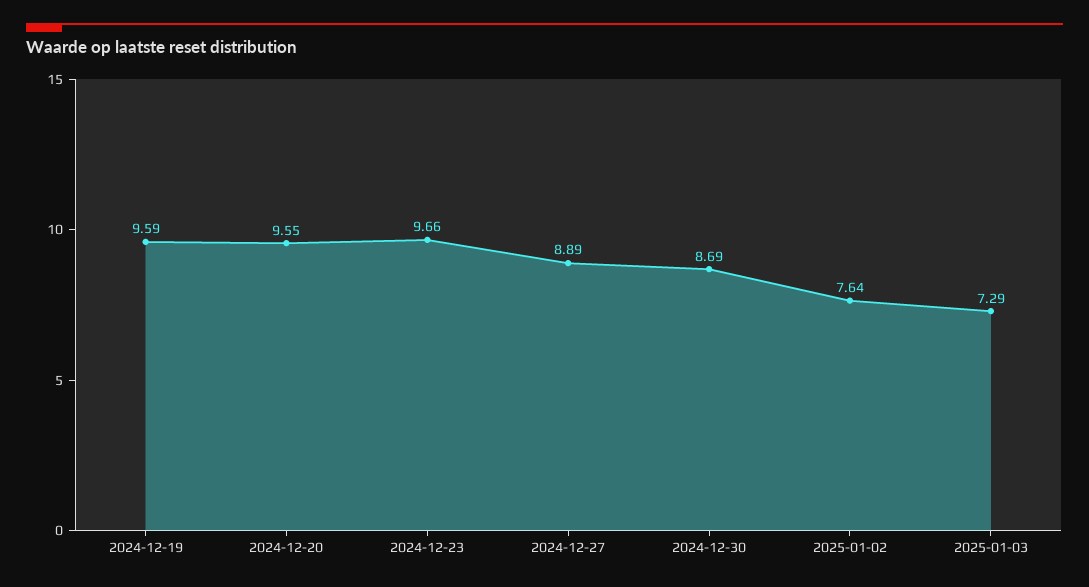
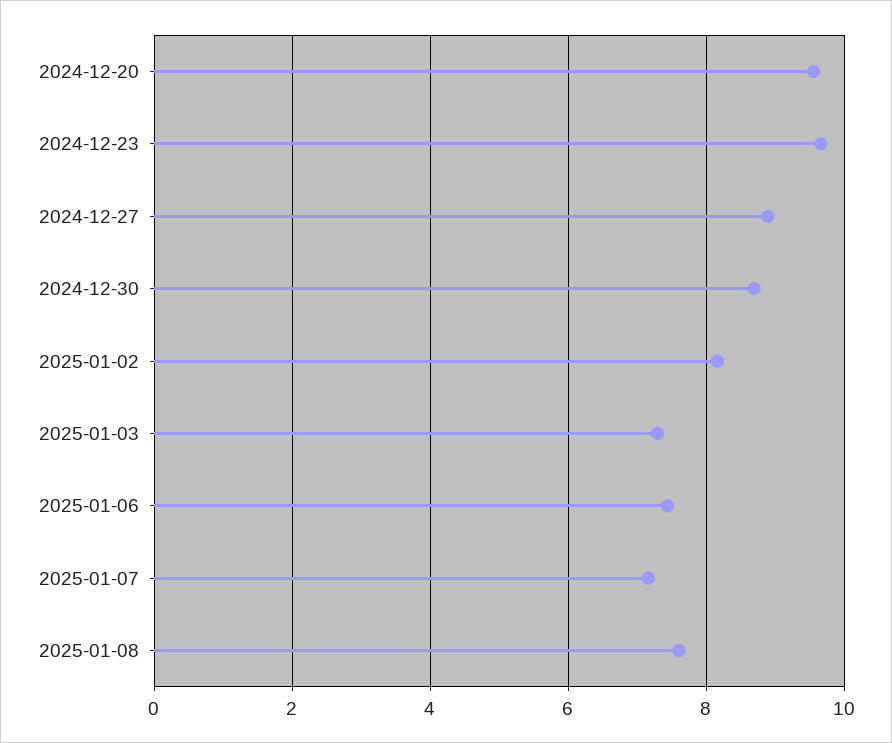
2024-12-19: 9.59 -> none
2025-01-02: 7.64 -> 8.2
2025-01-06: none -> 7.4
2025-01-07: none -> 7.2
2025-01-08: none -> 7.6

